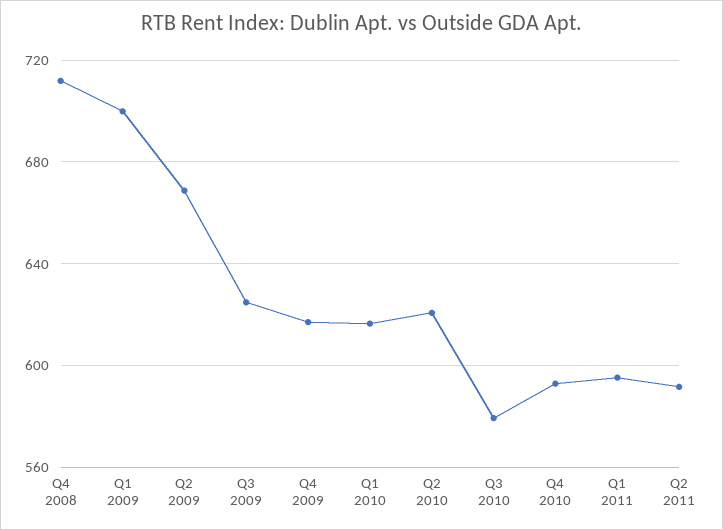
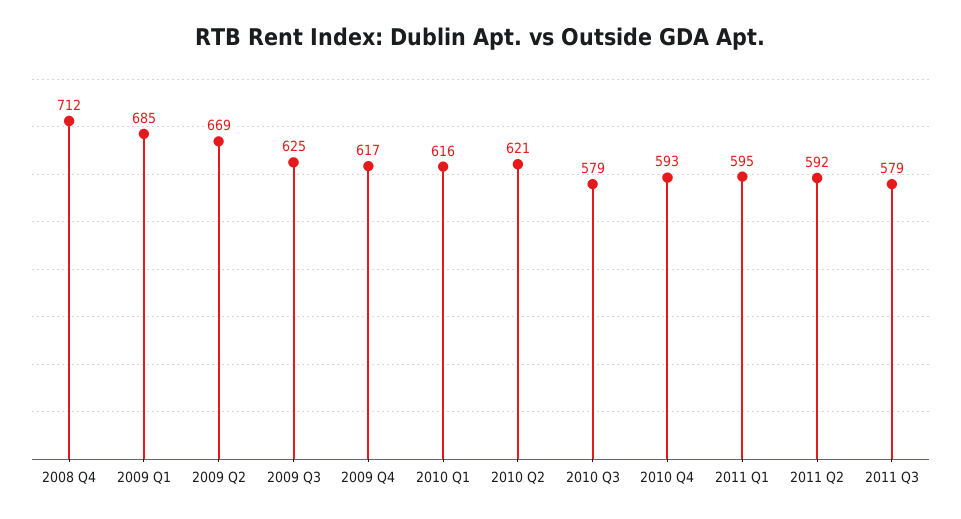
Q1 2009: 700 -> 685
2011 Q3: none -> 579

